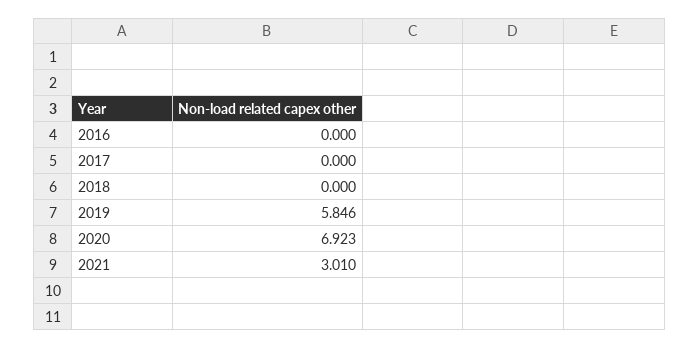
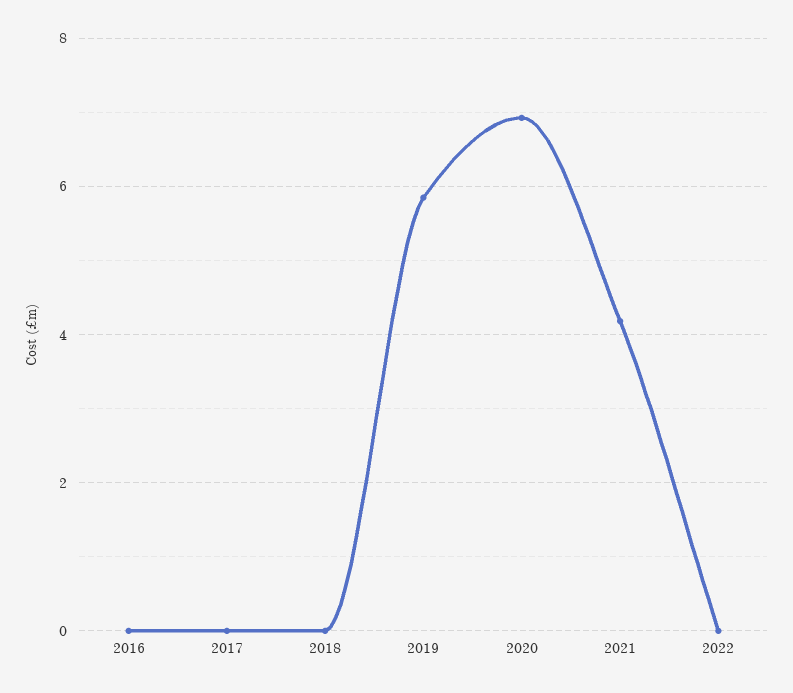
2021: 3.01 -> 4.2
2022: none -> 0

